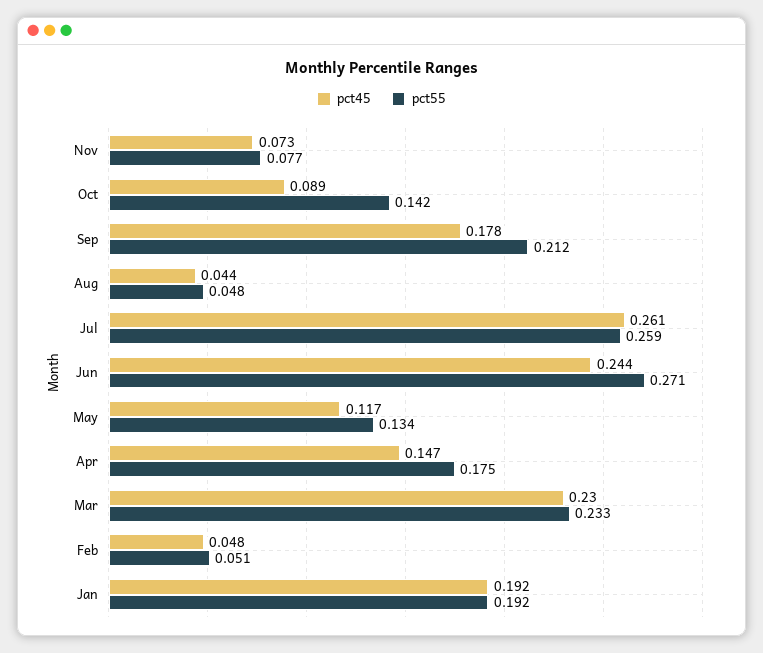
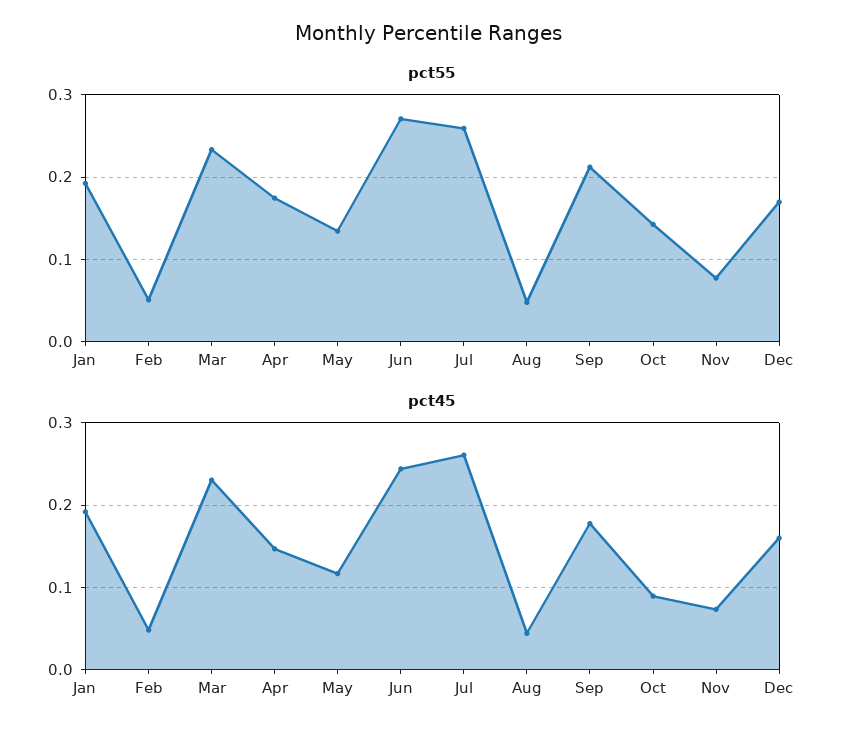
pct55, Dec: none -> 0.17
pct45, Dec: none -> 0.16

